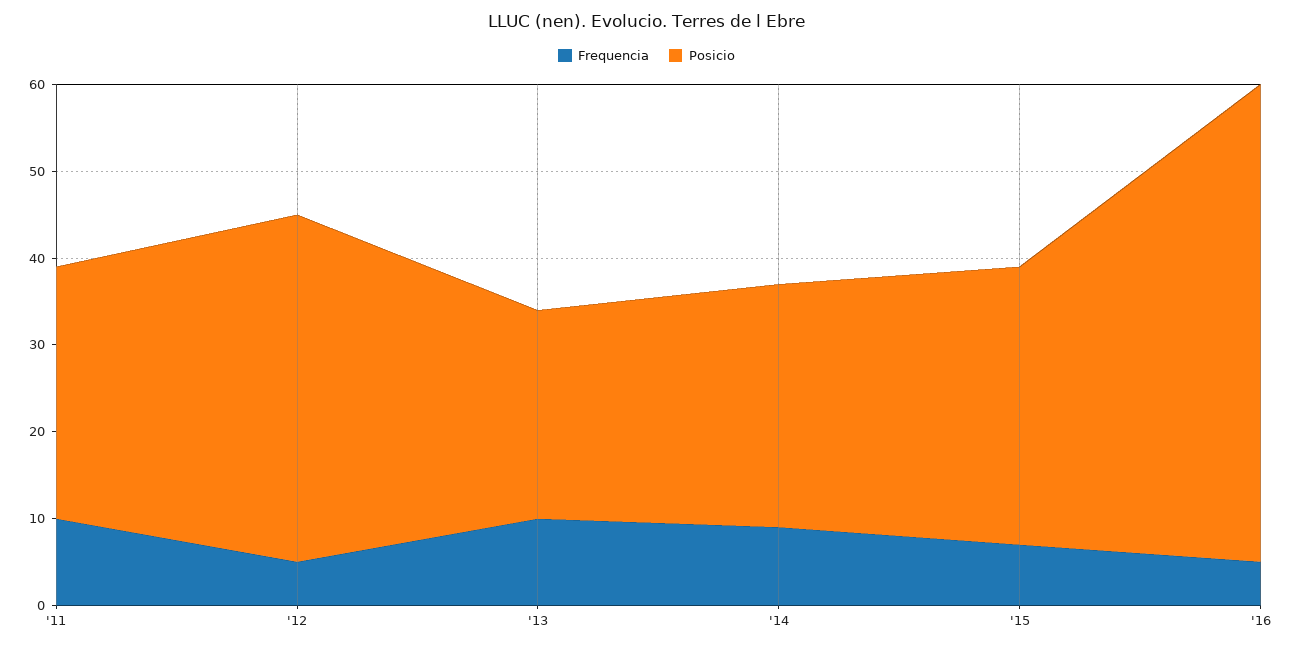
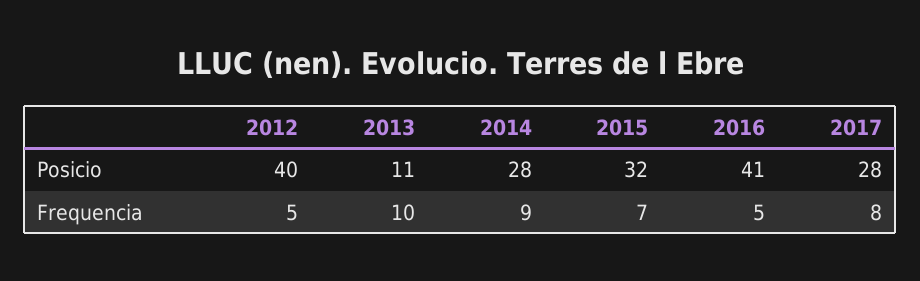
Frequencia, '11: 10 -> none
Posicio, '11: 29 -> none
Posicio, '13: 24 -> 11
Posicio, '16: 55 -> 41
Posicio, 2017: none -> 28
Frequencia, 2017: none -> 8

